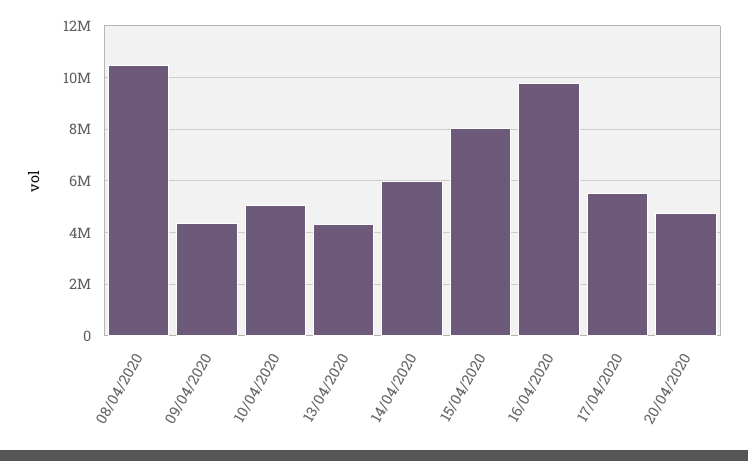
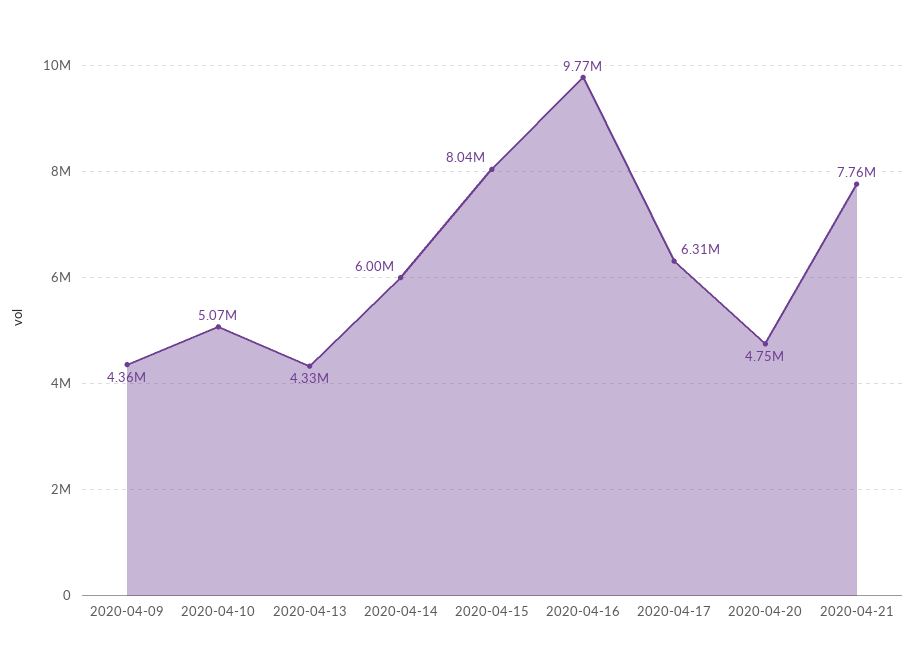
08/04/2020: 10500000 -> none
17/04/2020: 5500000 -> 6310000
2020-04-21: none -> 7760000

